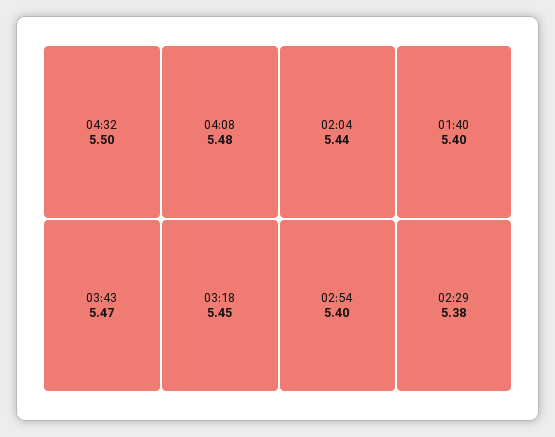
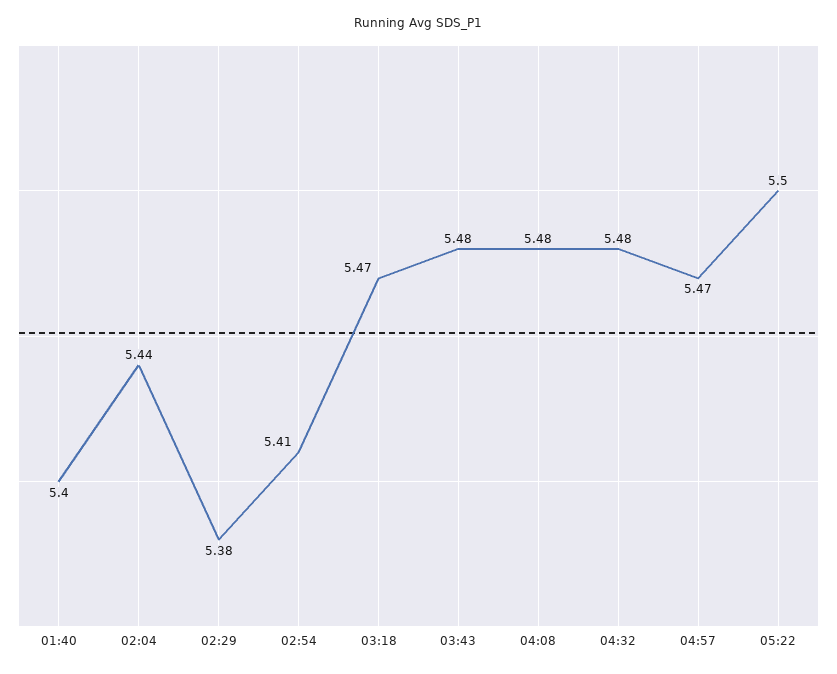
04:32: 5.5 -> 5.48
03:43: 5.47 -> 5.48
03:18: 5.45 -> 5.47
02:54: 5.4 -> 5.41
04:57: none -> 5.47
05:22: none -> 5.5

